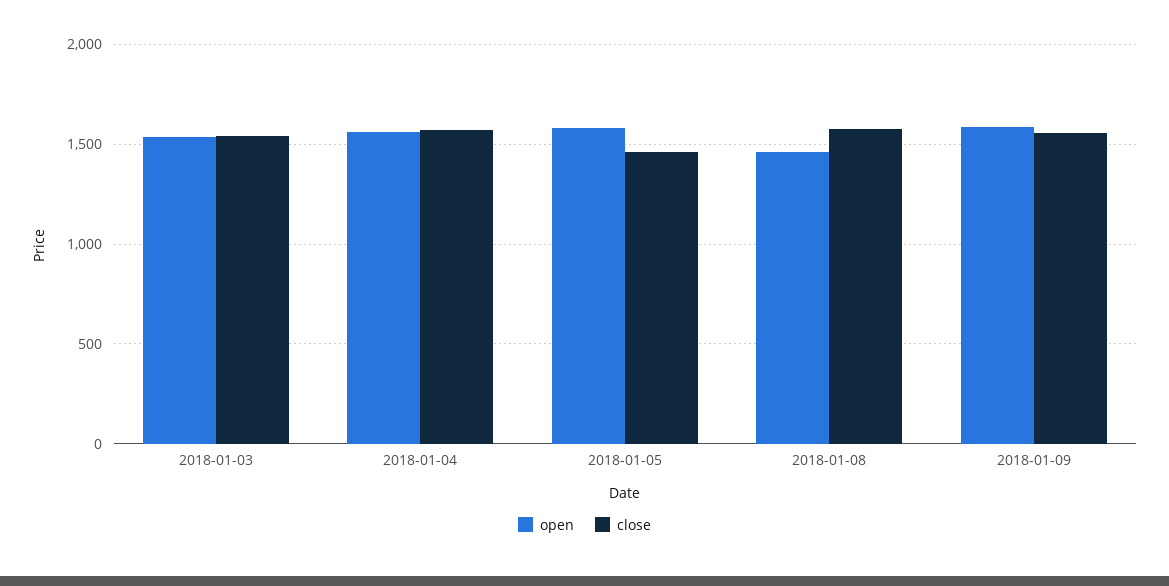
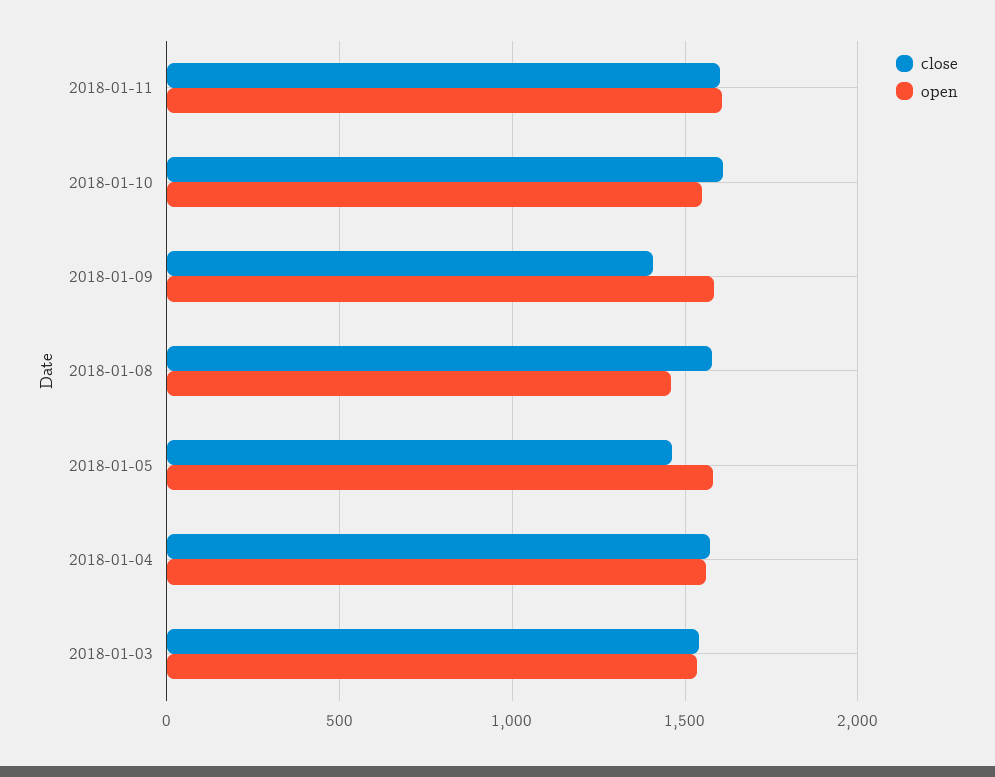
close, 2018-01-09: 1550 -> 1400
close, 2018-01-11: none -> 1600
open, 2018-01-11: none -> 1600
close, 2018-01-10: none -> 1600
open, 2018-01-10: none -> 1550

